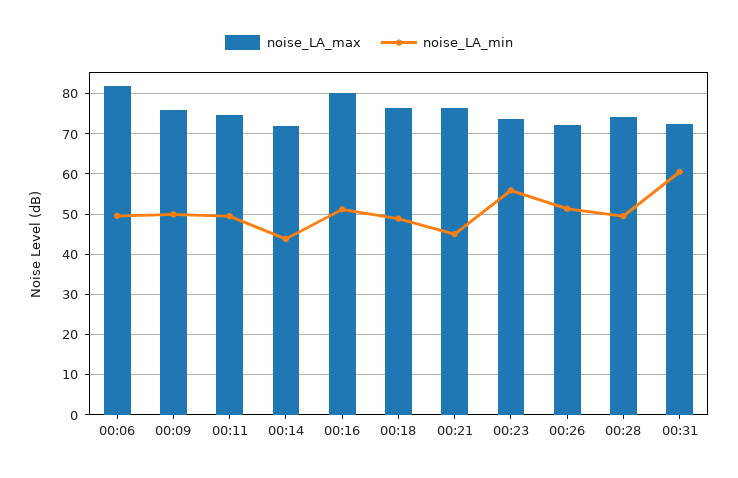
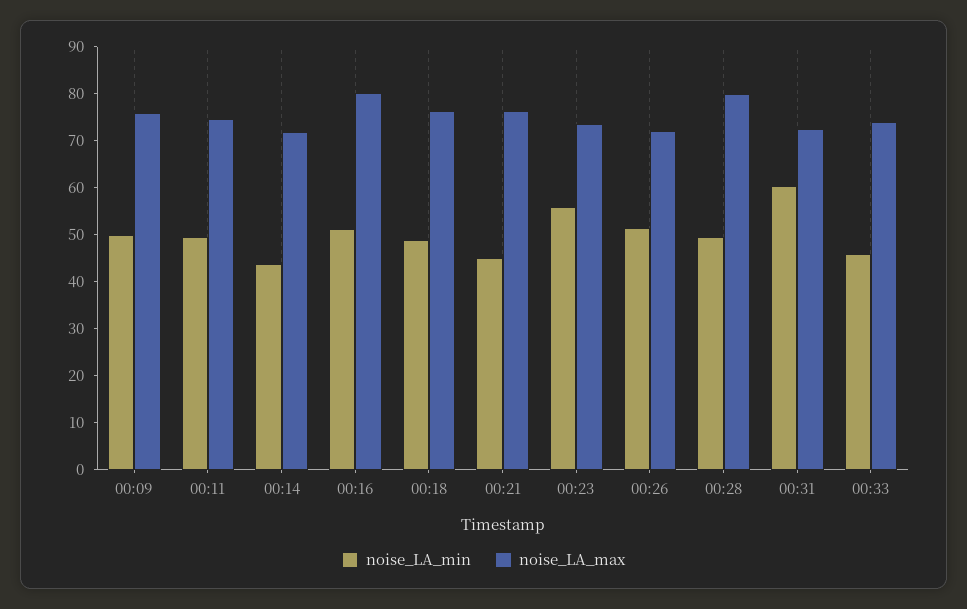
noise_LA_max, 00:06: 82 -> none
noise_LA_min, 00:06: 50 -> none
noise_LA_max, 00:28: 74 -> 80
noise_LA_min, 00:33: none -> 46
noise_LA_max, 00:33: none -> 74

